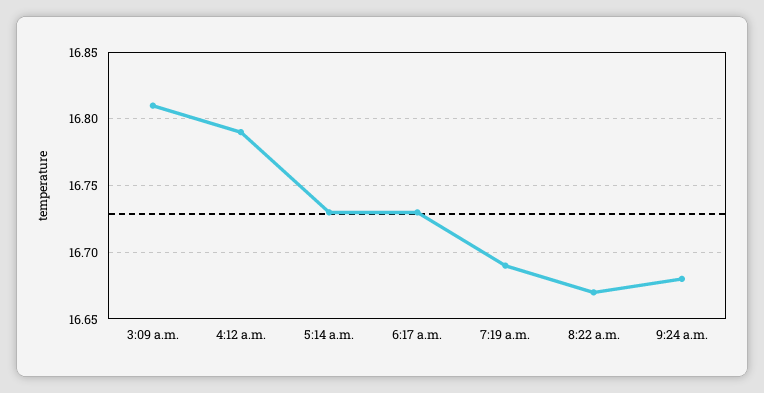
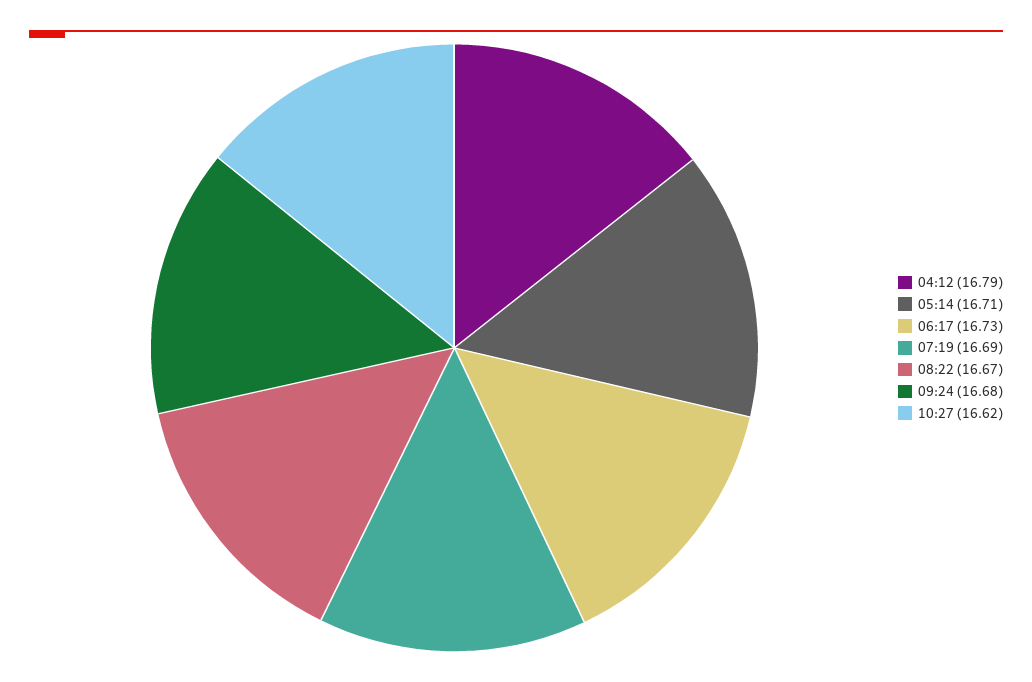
3:09 a.m.: 16.81 -> none
5:14 a.m.: 16.73 -> 16.71
10:27: none -> 16.62

